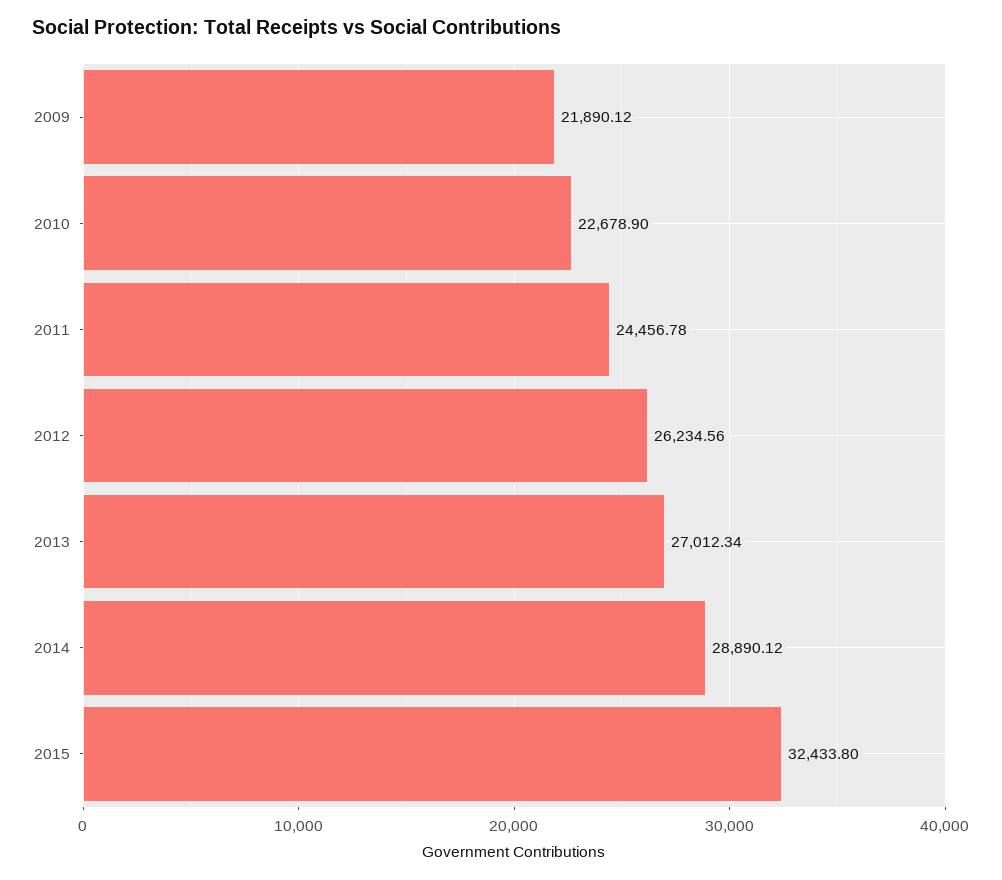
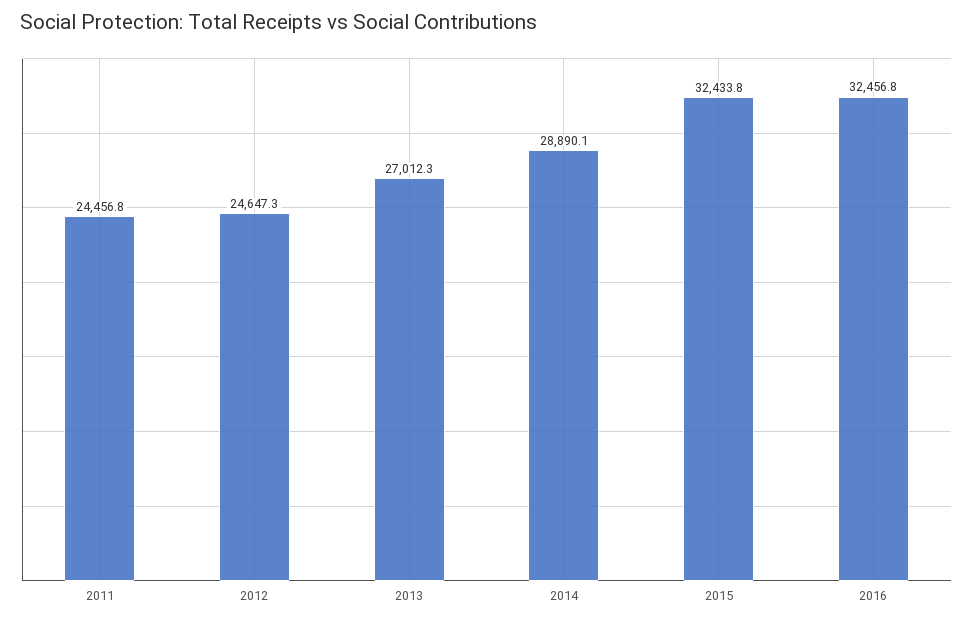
2009: 21890.12 -> none
2010: 22678.9 -> none
2012: 26234.56 -> 24647.3
2016: none -> 32456.8

